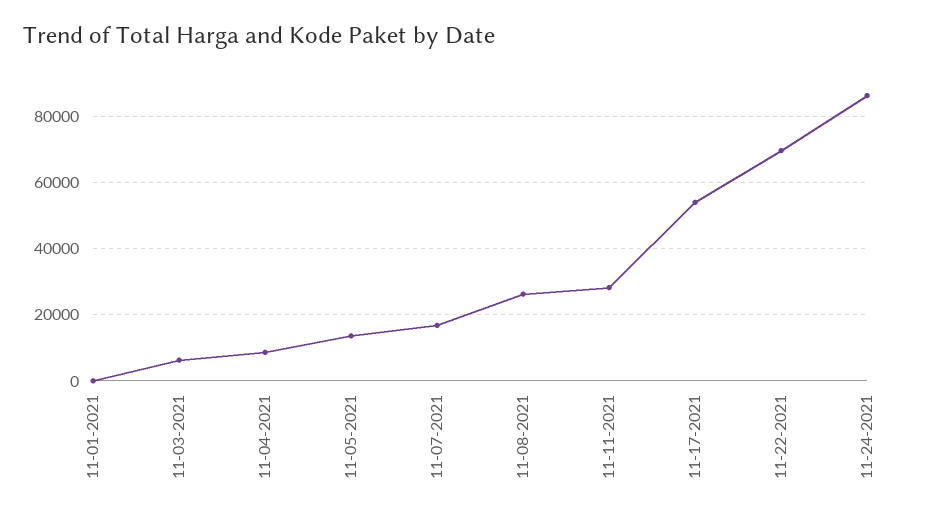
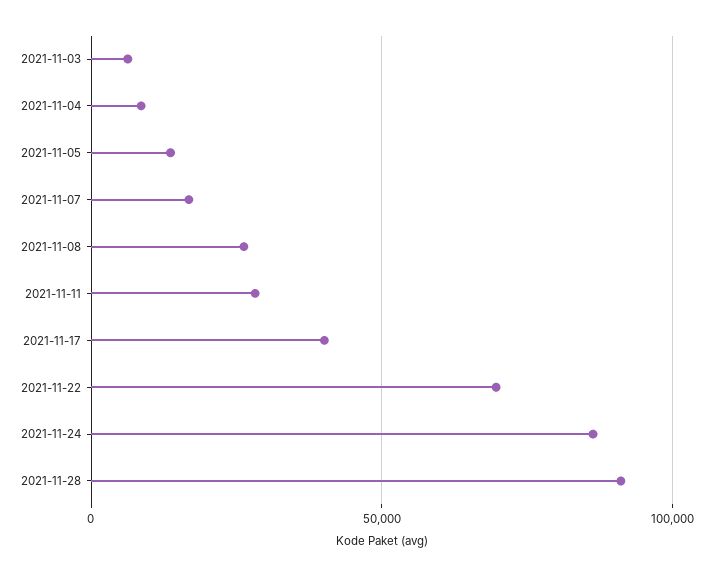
11-01-2021: 0 -> none
11-17-2021: 54000 -> 40000
2021-11-28: none -> 90000

